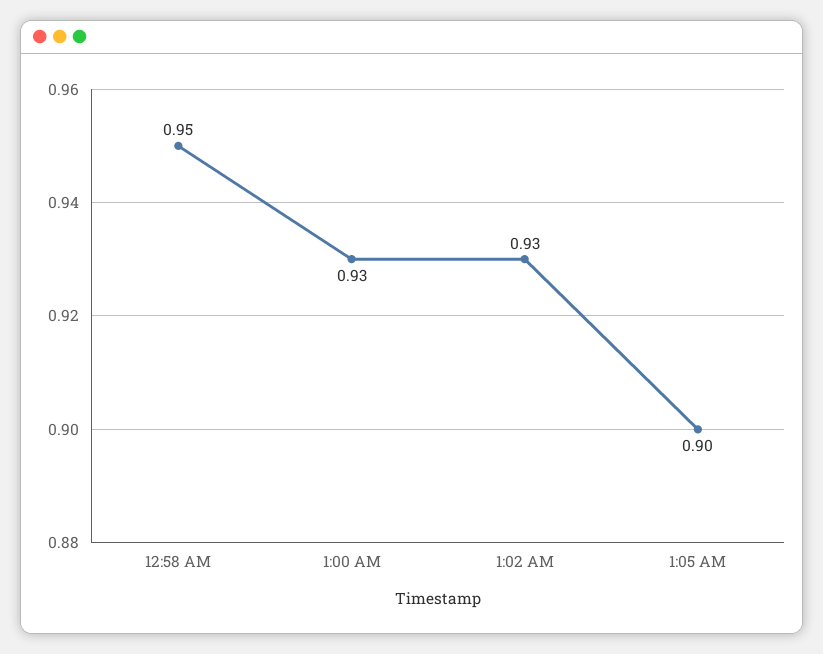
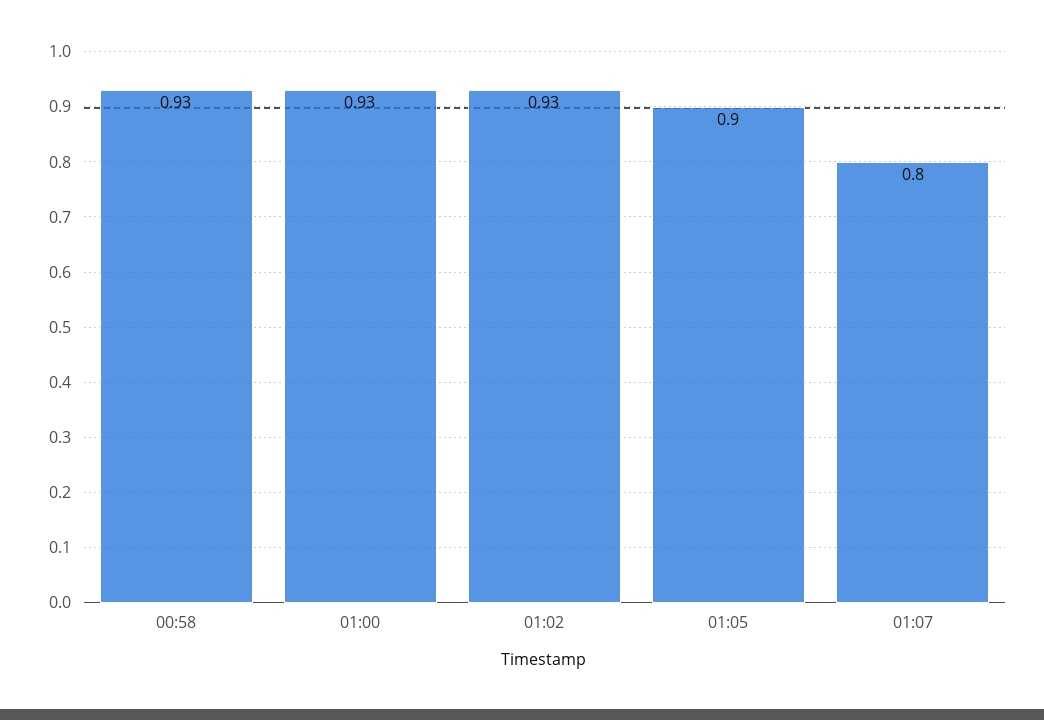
12:58 AM: 0.95 -> 0.93
01:07: none -> 0.8

